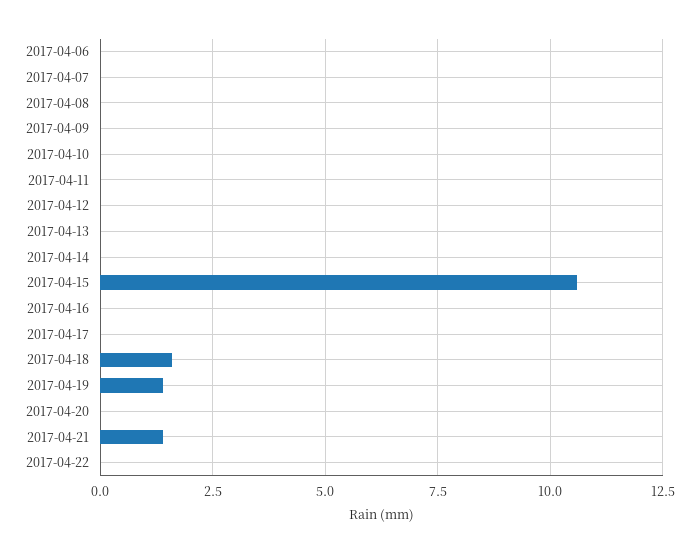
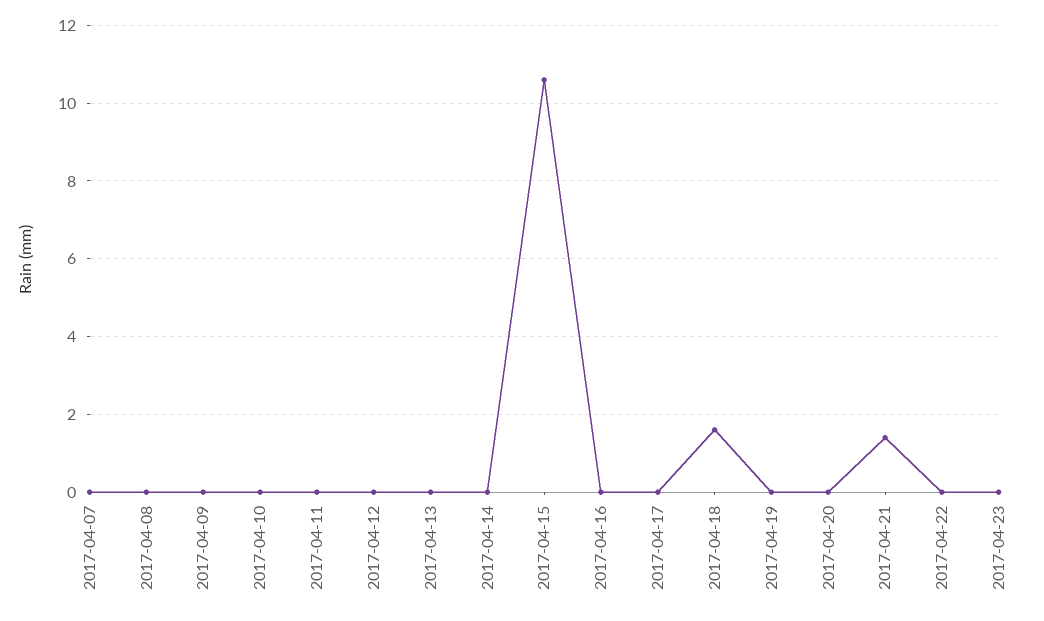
2017-04-06: 0 -> none
2017-04-19: 1.5 -> 0
2017-04-23: none -> 0

